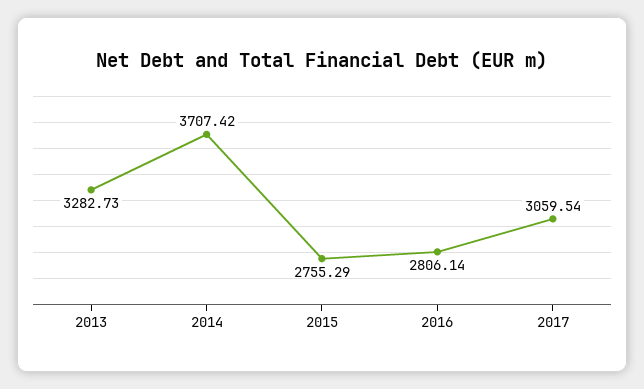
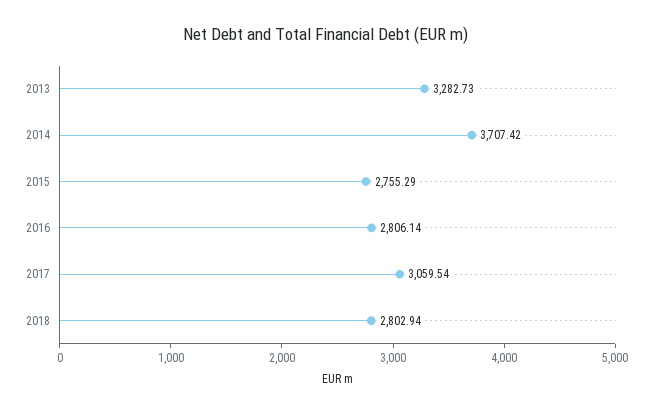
2018: none -> 2802.94

